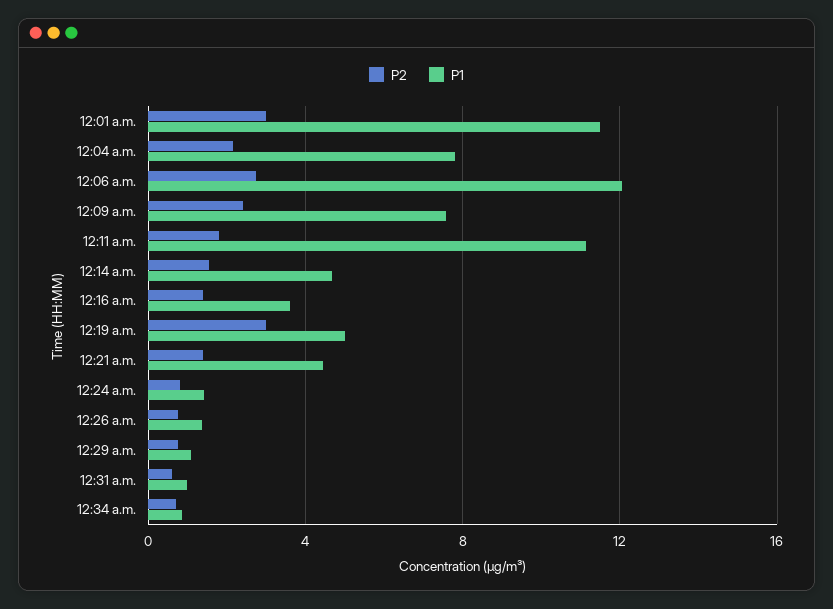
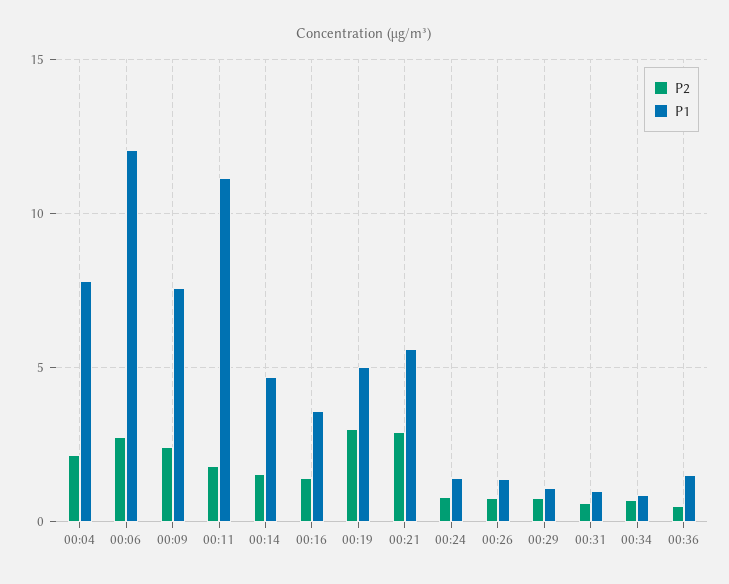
P2, 12:01 a.m.: 3 -> none
P1, 12:01 a.m.: 11.5 -> none
P2, 12:21 a.m.: 1.5 -> 3
P1, 12:21 a.m.: 4.5 -> 5.5
P2, 00:36: none -> 0.5
P1, 00:36: none -> 1.5

